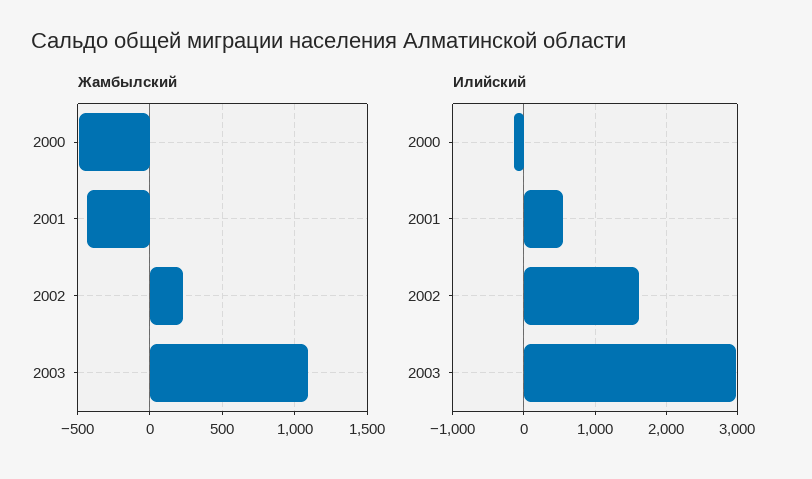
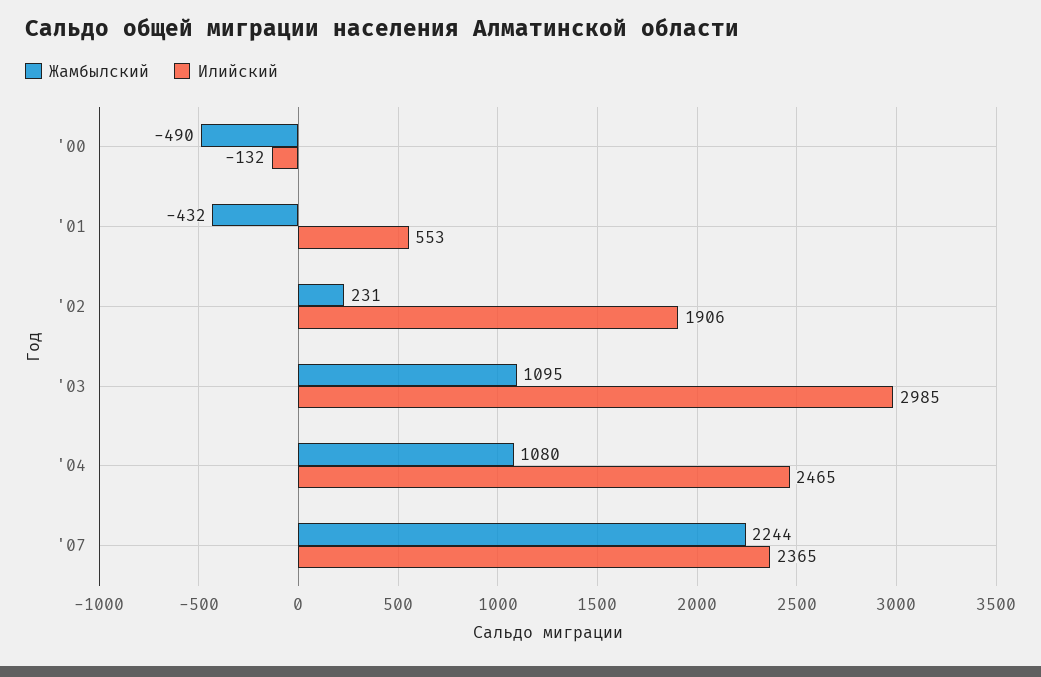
Илийский, 2002: 1600 -> 1906
Жамбылский, '04: none -> 1080
Илийский, '04: none -> 2465
Жамбылский, '07: none -> 2244
Илийский, '07: none -> 2365

